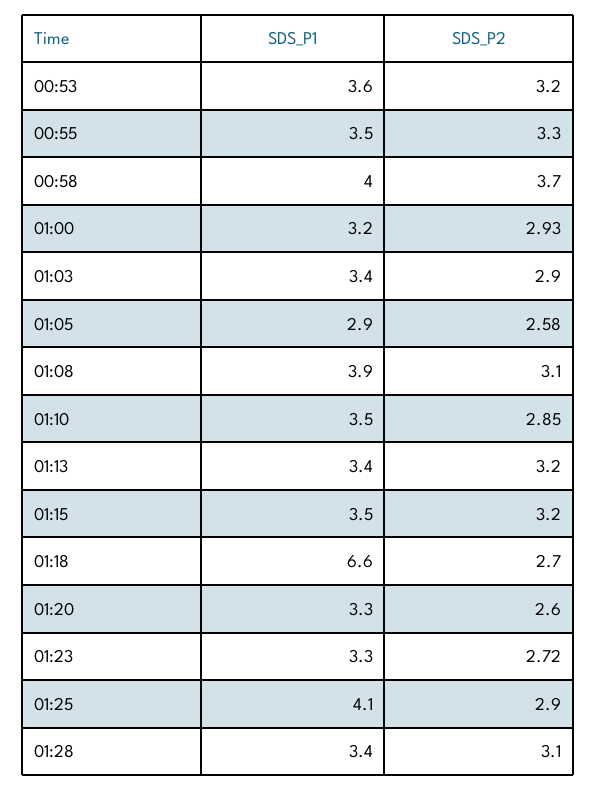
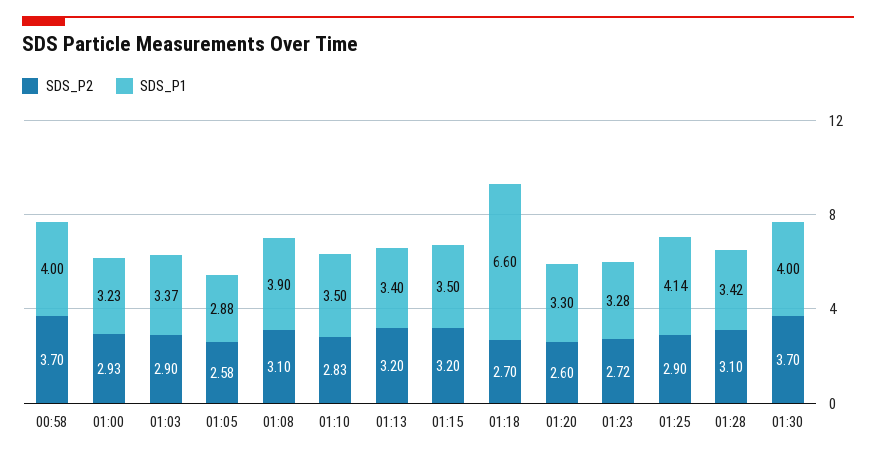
SDS_P1, 00:53: 3.6 -> none
SDS_P2, 00:53: 3.2 -> none
SDS_P1, 00:55: 3.5 -> none
SDS_P2, 00:55: 3.3 -> none
SDS_P2, 01:10: 2.85 -> 2.83
SDS_P2, 01:30: none -> 3.7
SDS_P1, 01:30: none -> 4

